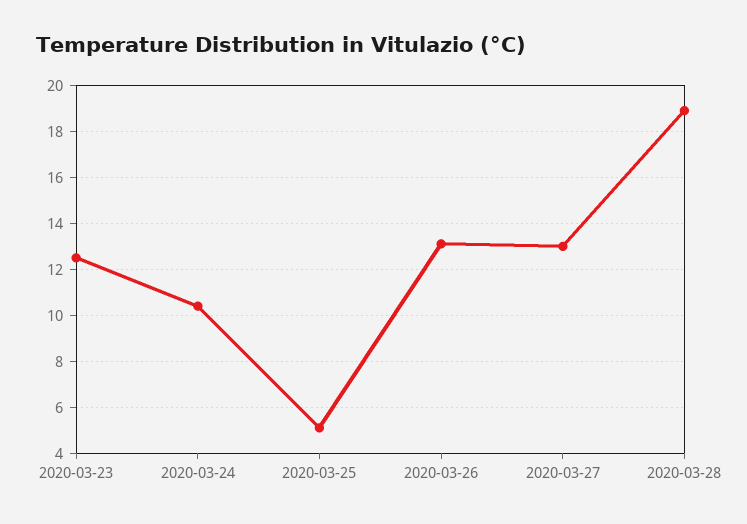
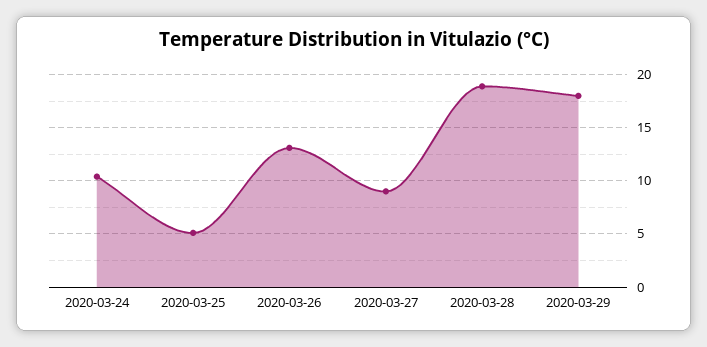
2020-03-23: 12.5 -> none
2020-03-27: 13 -> 9
2020-03-29: none -> 18

